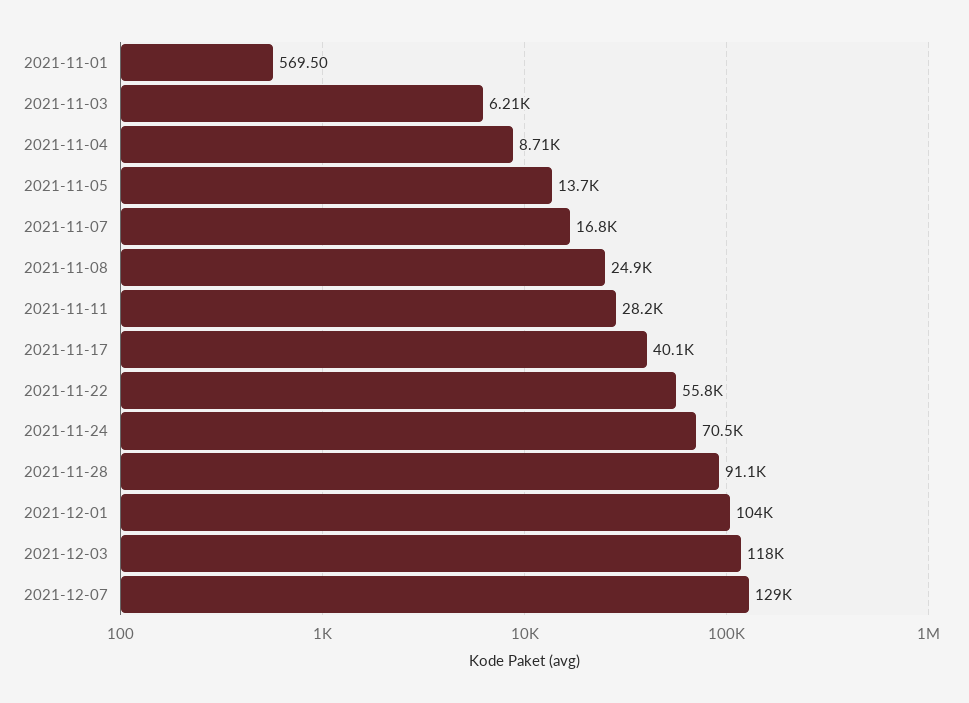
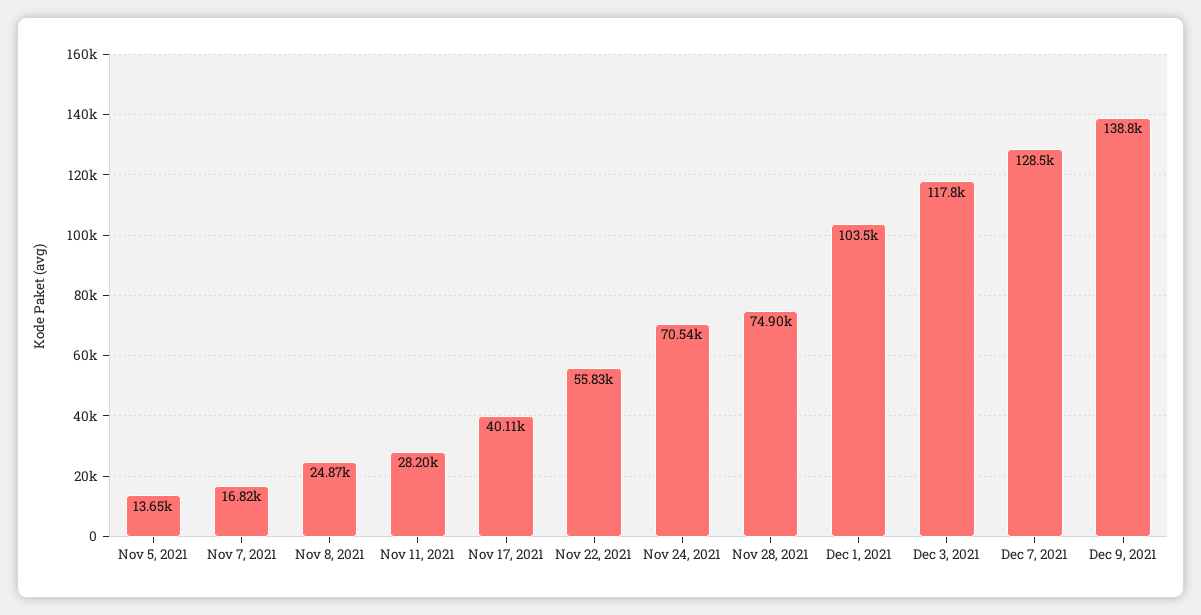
2021-11-01: 569.5 -> none
2021-11-03: 6210 -> none
2021-11-04: 8710 -> none
2021-11-28: 91100 -> 74900
Dec 9, 2021: none -> 138800

